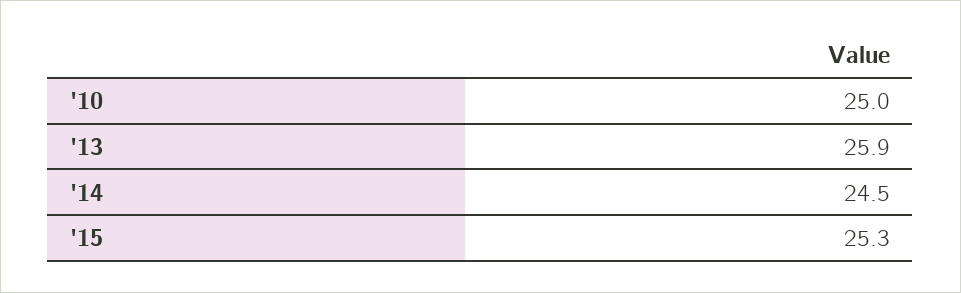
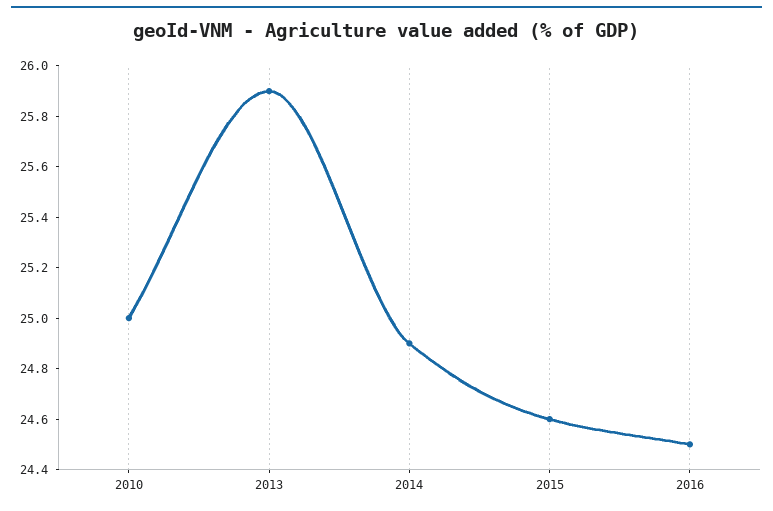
'14: 24.5 -> 24.9
'15: 25.3 -> 24.6
2016: none -> 24.5

